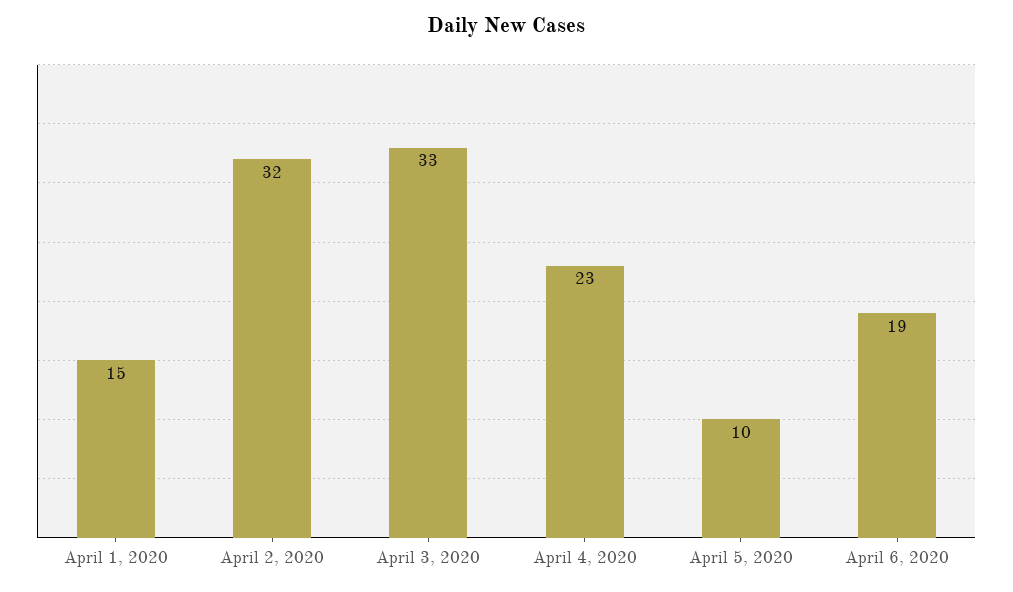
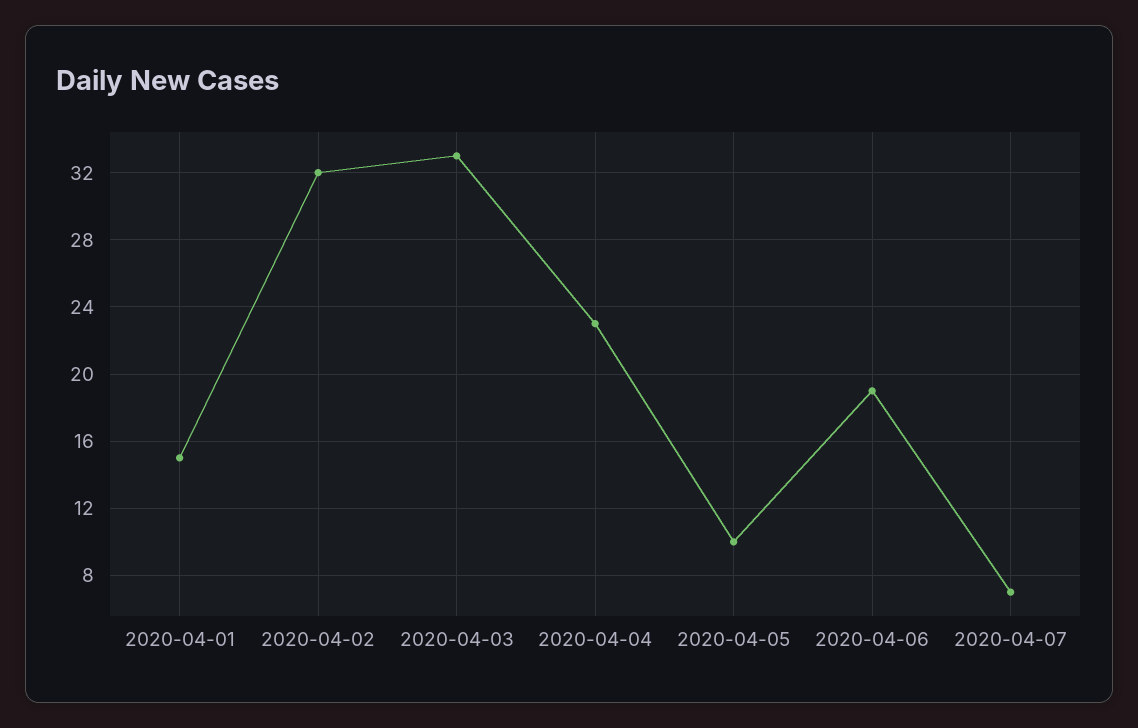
2020-04-07: none -> 7

